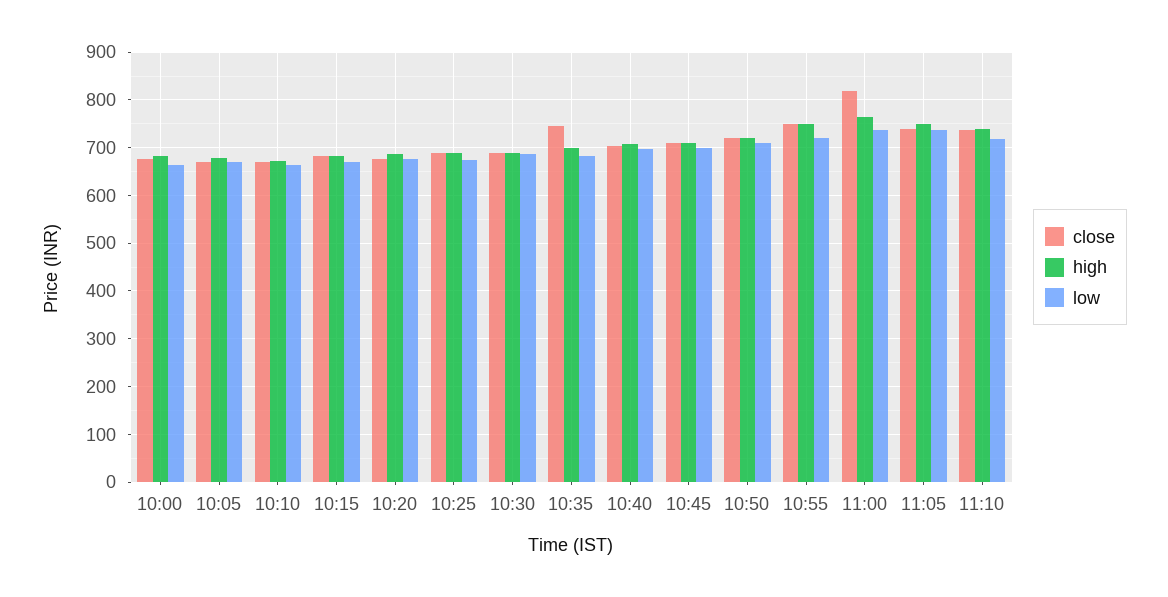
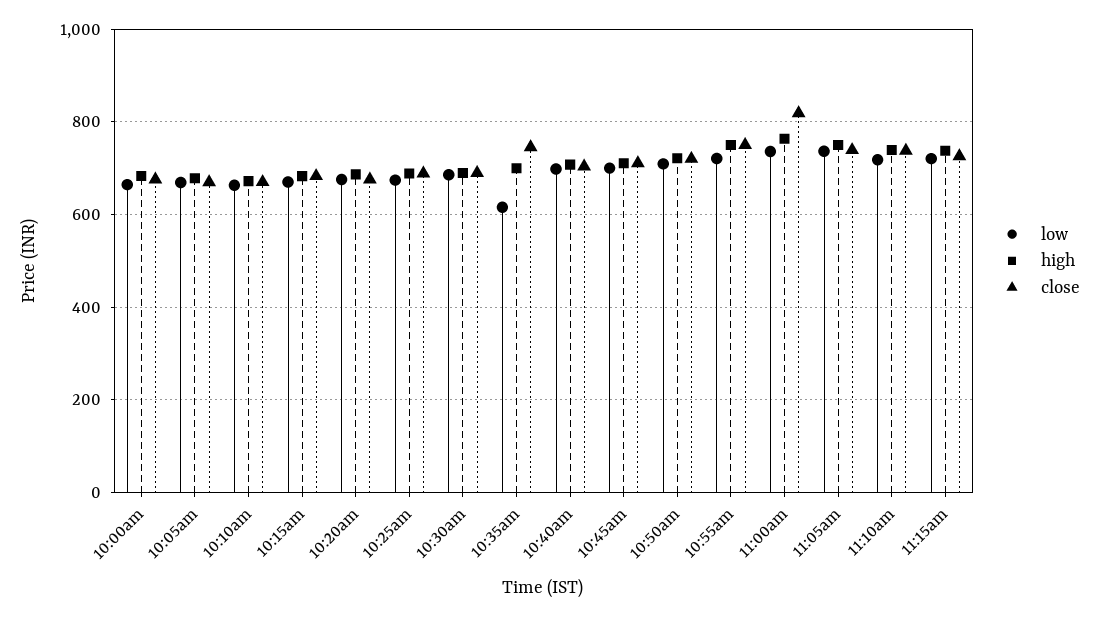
low, 10:35: 680 -> 620
low, 11:15am: none -> 720
high, 11:15am: none -> 740
close, 11:15am: none -> 720

